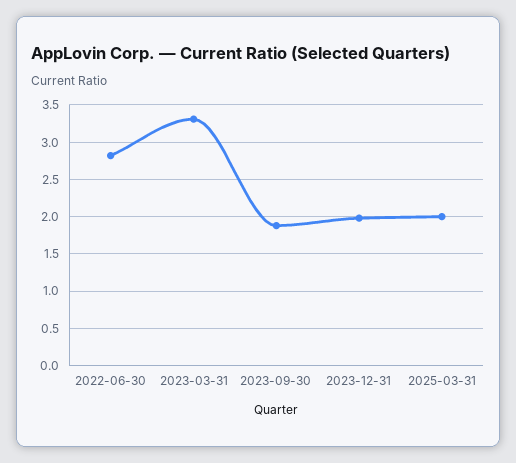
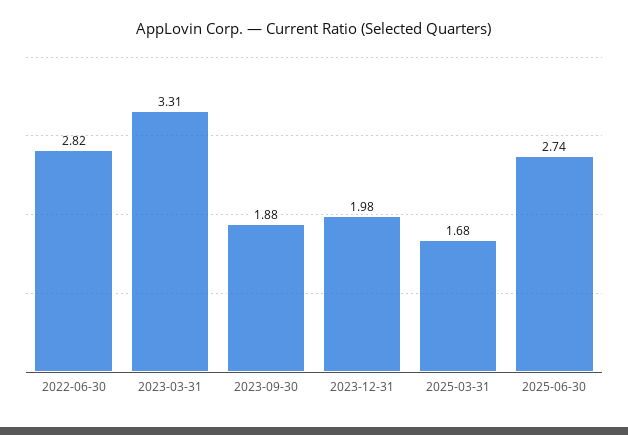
2025-03-31: 2 -> 1.68
2025-06-30: none -> 2.74

